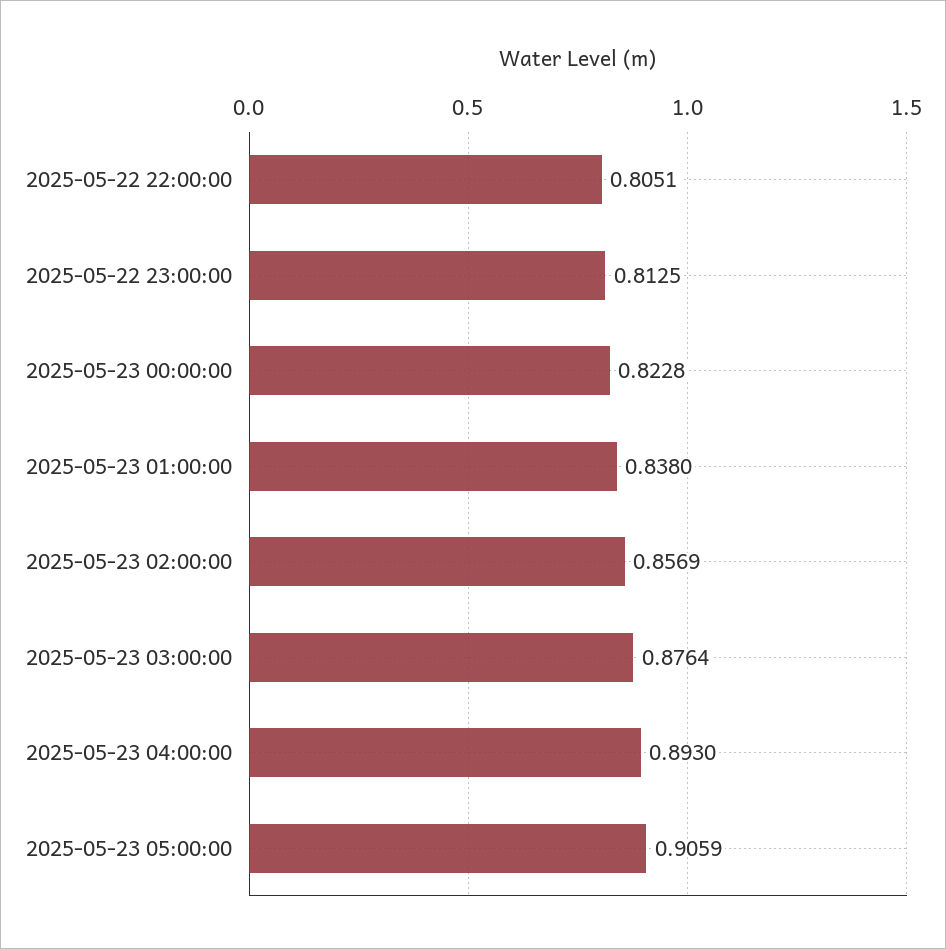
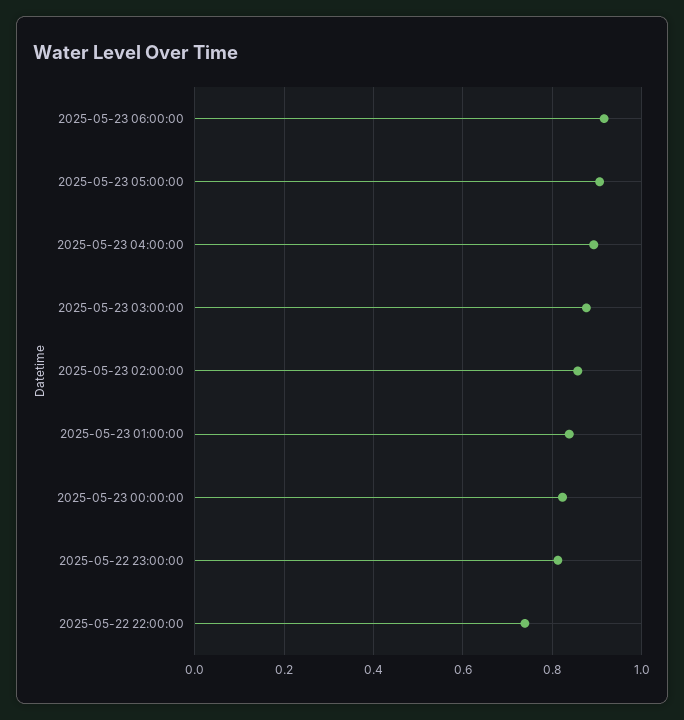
2025-05-22 22:00:00: 0.8051 -> 0.74
2025-05-23 06:00:00: none -> 0.92

